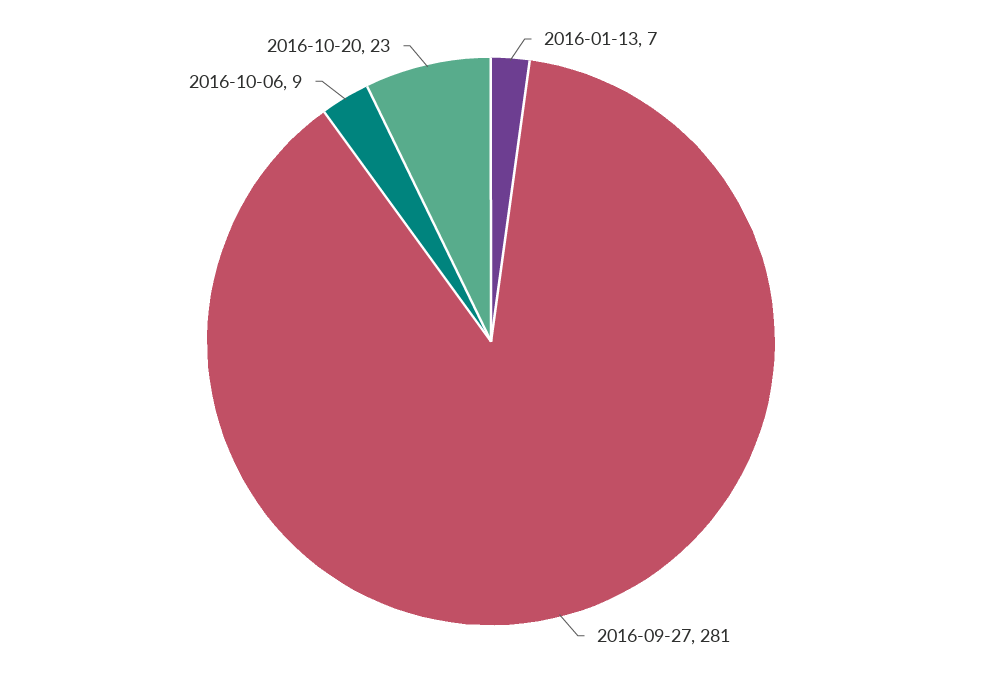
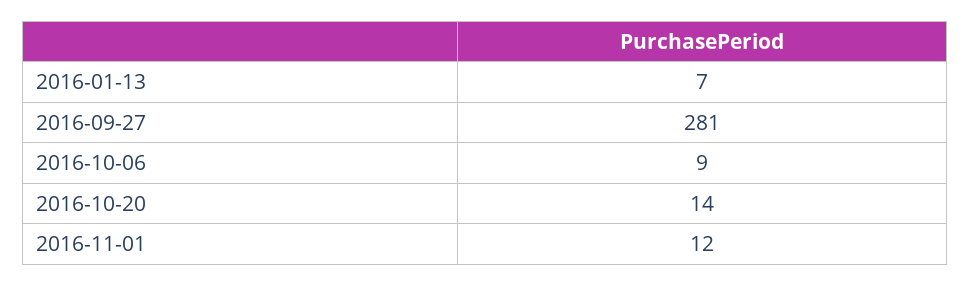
2016-10-20: 23 -> 14
2016-11-01: none -> 12

